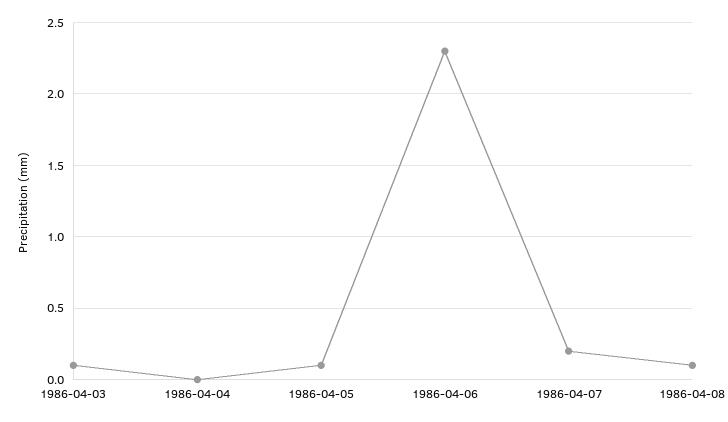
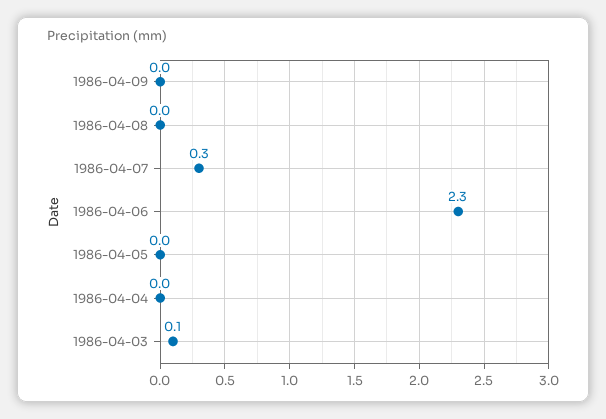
1986-04-05: 0.1 -> 0
1986-04-07: 0.2 -> 0.3
1986-04-08: 0.1 -> 0
1986-04-09: none -> 0

